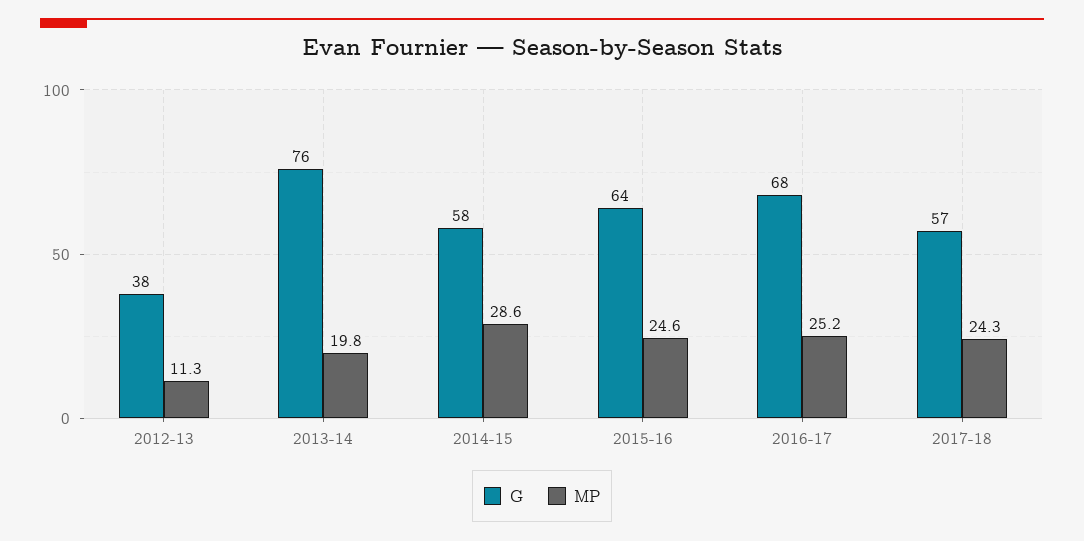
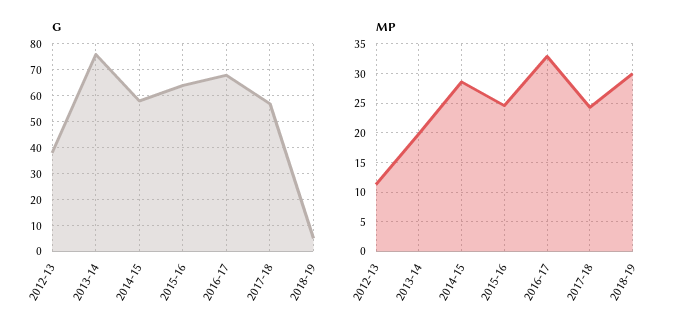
MP, 2016-17: 25.2 -> 32.5
G, 2018-19: none -> 5
MP, 2018-19: none -> 30

